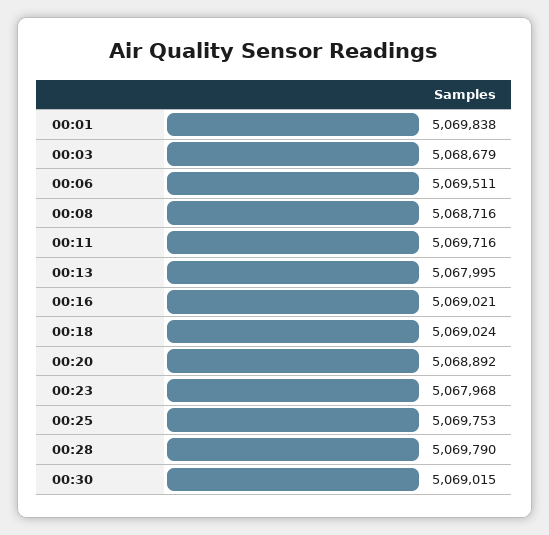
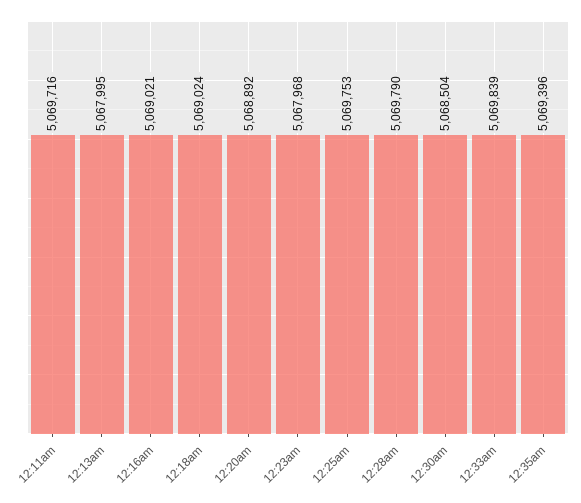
00:01: 5069838 -> none
00:03: 5068679 -> none
00:06: 5069511 -> none
00:08: 5068716 -> none
00:30: 5069015 -> 5068504
12:33am: none -> 5069839
12:35am: none -> 5069396

